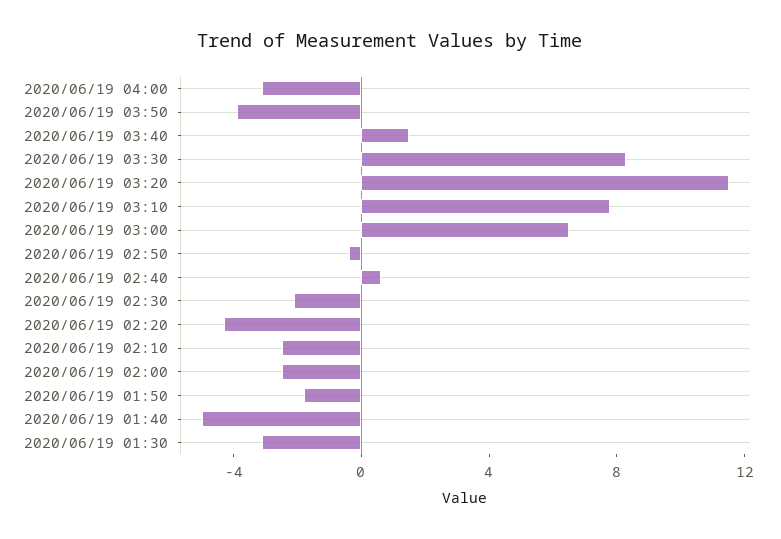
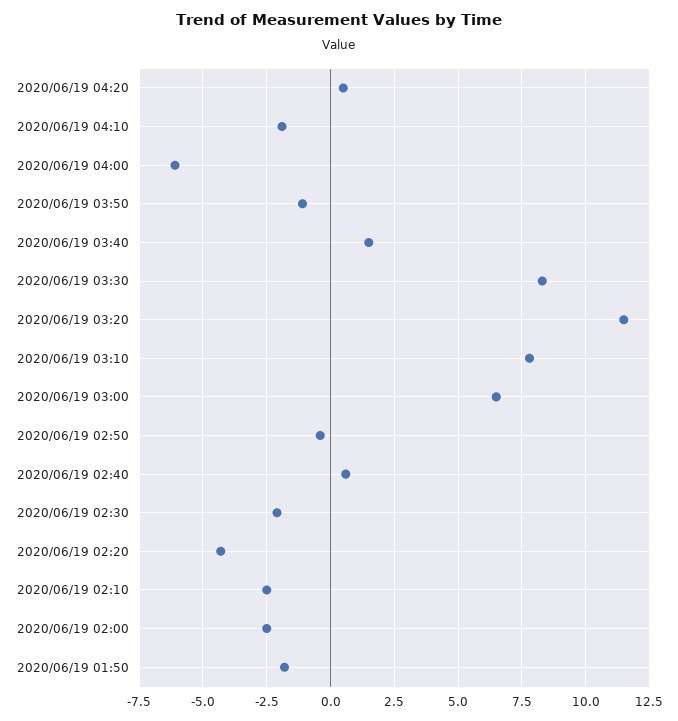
2020/06/19 04:00: -3 -> -6
2020/06/19 03:50: -4 -> -1
2020/06/19 01:40: -5 -> none
2020/06/19 01:30: -3 -> none
2020/06/19 04:20: none -> 0.5
2020/06/19 04:10: none -> -2

